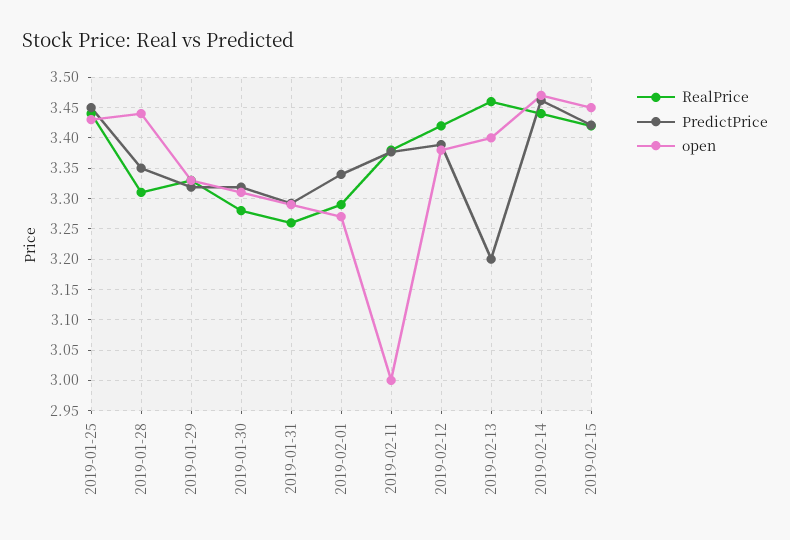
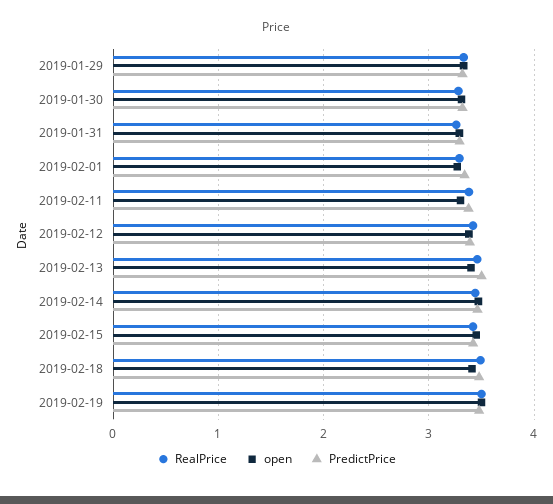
RealPrice, 2019-01-25: 3.44 -> none
PredictPrice, 2019-01-25: 3.45 -> none
open, 2019-01-25: 3.43 -> none
RealPrice, 2019-01-28: 3.31 -> none
PredictPrice, 2019-01-28: 3.35 -> none
open, 2019-01-28: 3.44 -> none
open, 2019-02-11: 3 -> 3.3
PredictPrice, 2019-02-13: 3.2 -> 3.5
RealPrice, 2019-02-18: none -> 3.5
open, 2019-02-18: none -> 3.4
PredictPrice, 2019-02-18: none -> 3.5
RealPrice, 2019-02-19: none -> 3.5
open, 2019-02-19: none -> 3.5
PredictPrice, 2019-02-19: none -> 3.5

